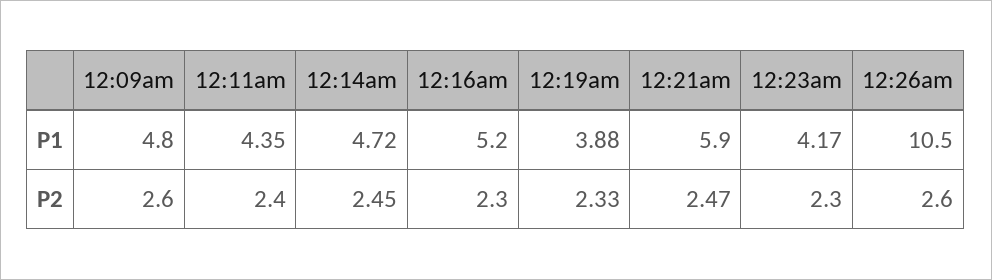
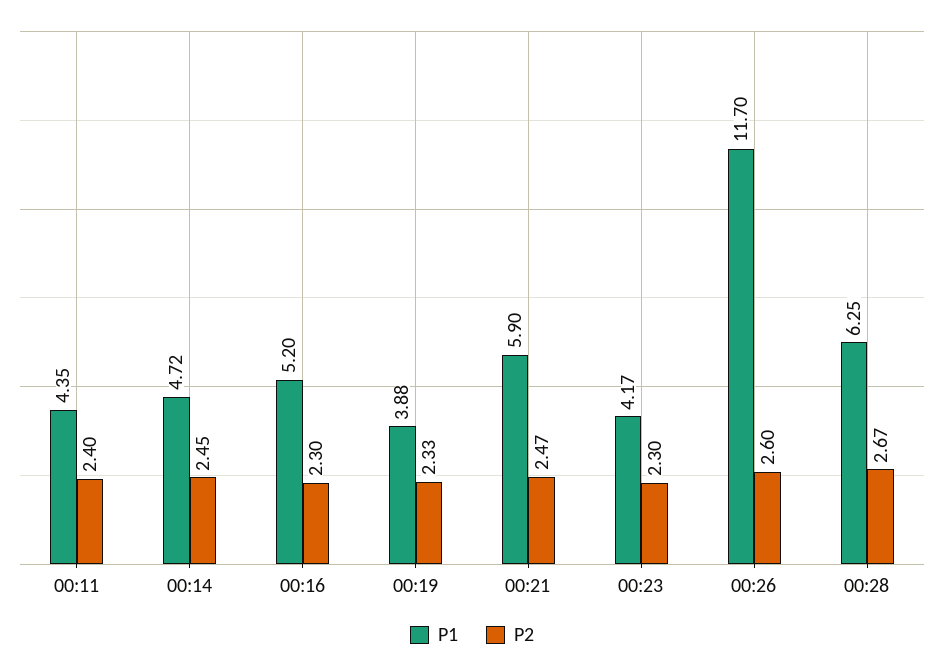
P1, 12:09am: 4.8 -> none
P1, 12:26am: 10.5 -> 11.7
P2, 12:09am: 2.6 -> none
P1, 00:28: none -> 6.25
P2, 00:28: none -> 2.67

